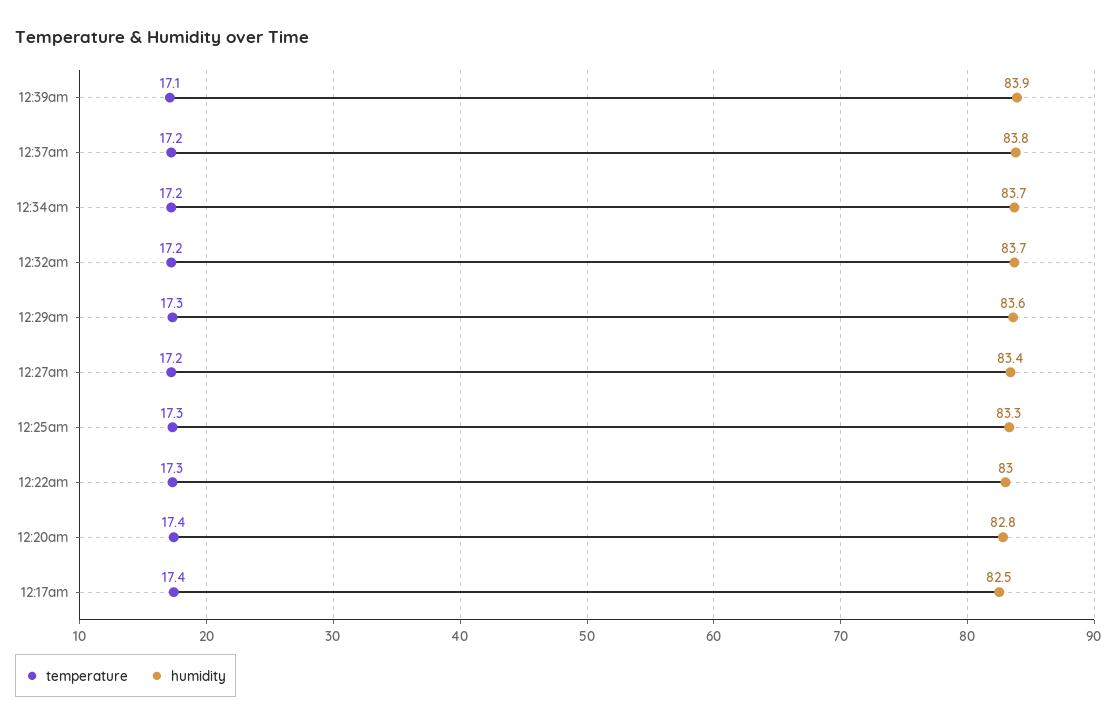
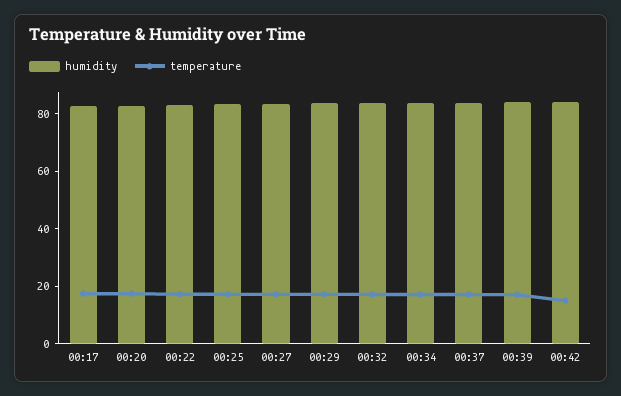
humidity, 00:42: none -> 85
temperature, 00:42: none -> 15

